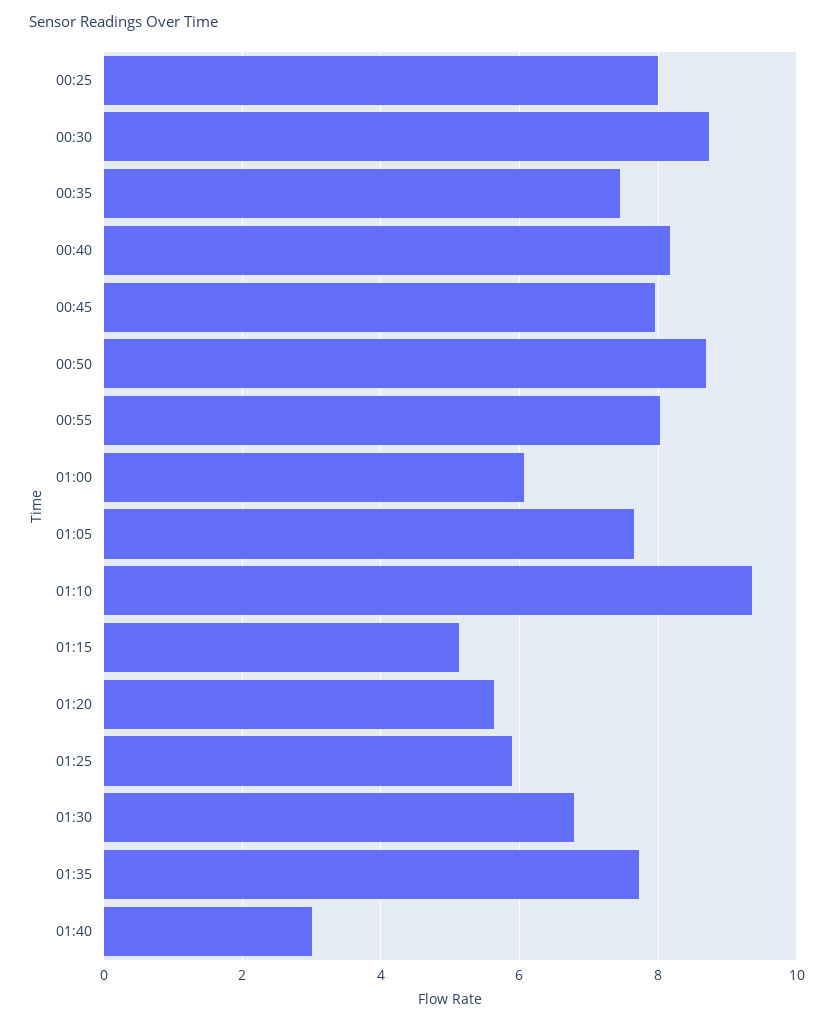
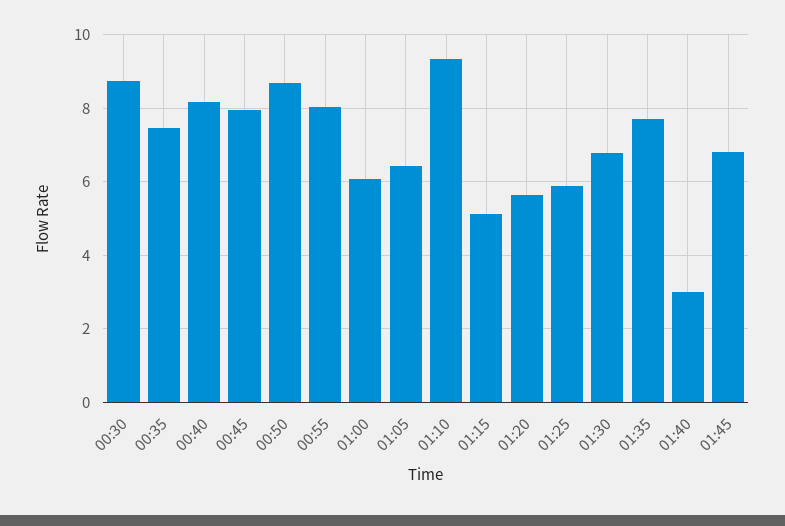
00:25: 8 -> none
01:05: 7.6 -> 6.4
01:45: none -> 6.8

